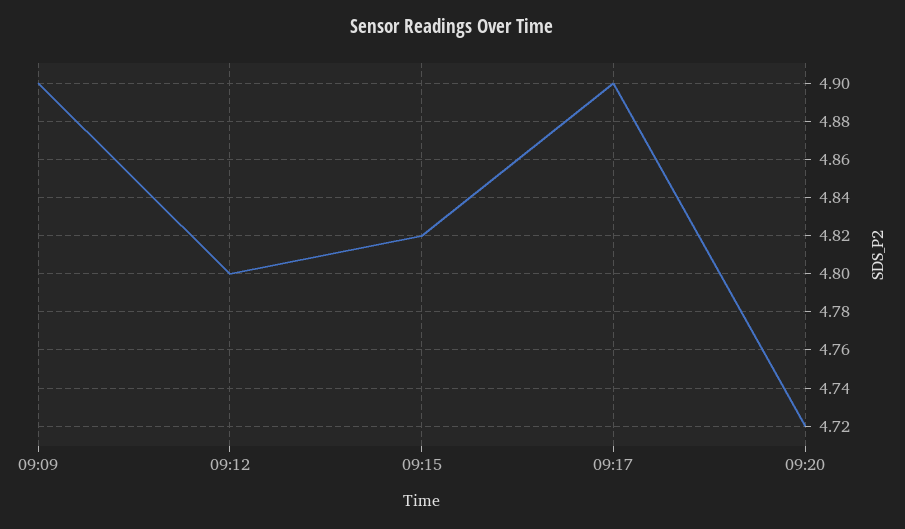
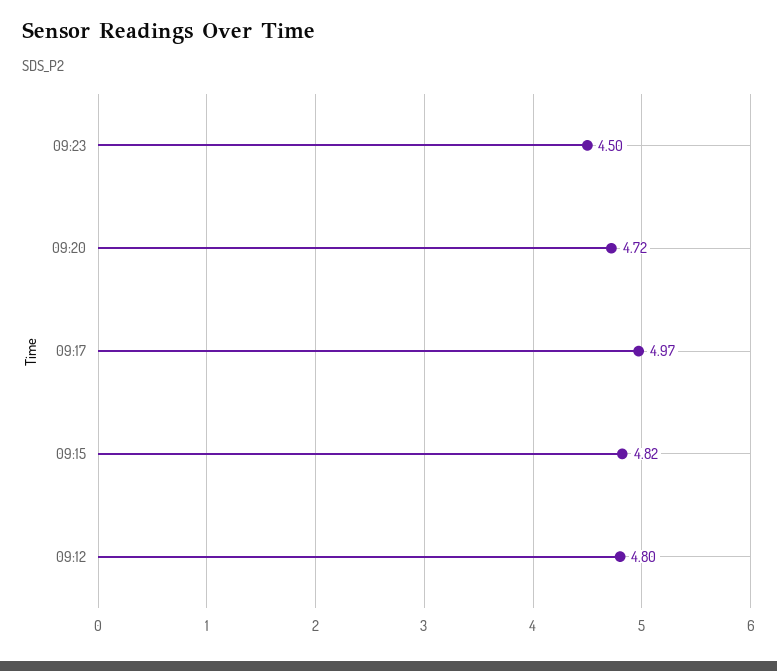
09:09: 4.9 -> none
09:17: 4.9 -> 4.97
09:23: none -> 4.5

